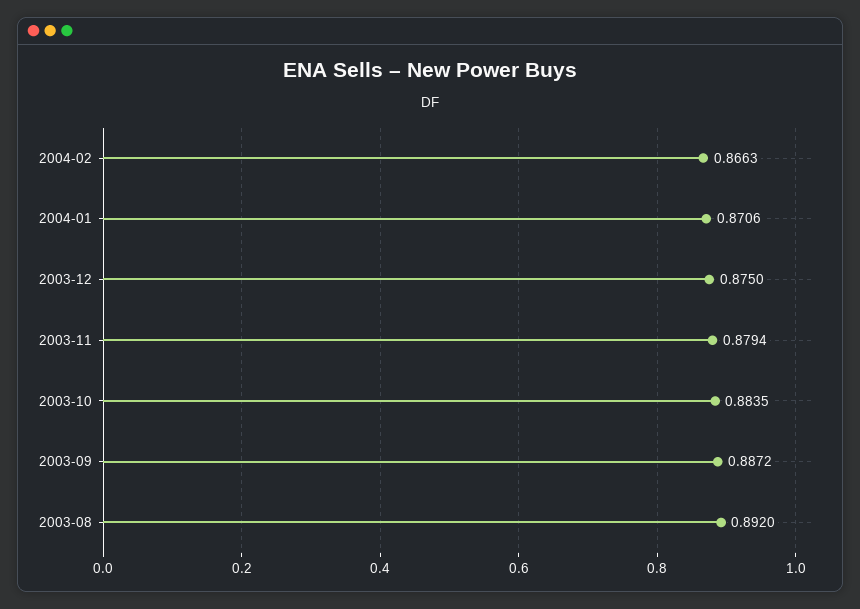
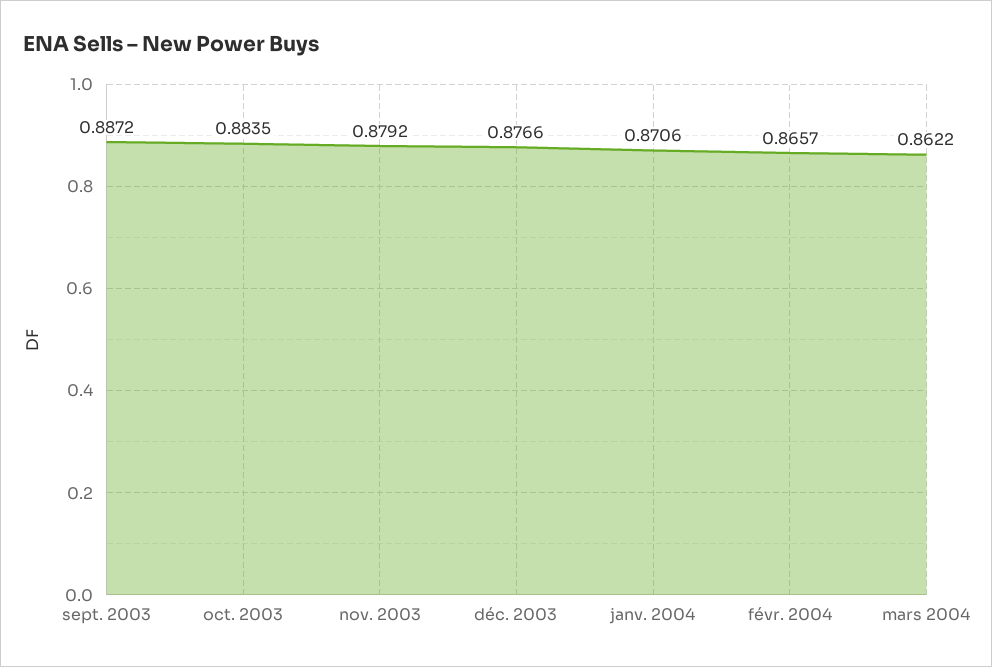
2004-02: 0.8663 -> 0.8657
2003-12: 0.875 -> 0.8766
2003-11: 0.8794 -> 0.8792
2003-08: 0.892 -> none
mars 2004: none -> 0.8622

